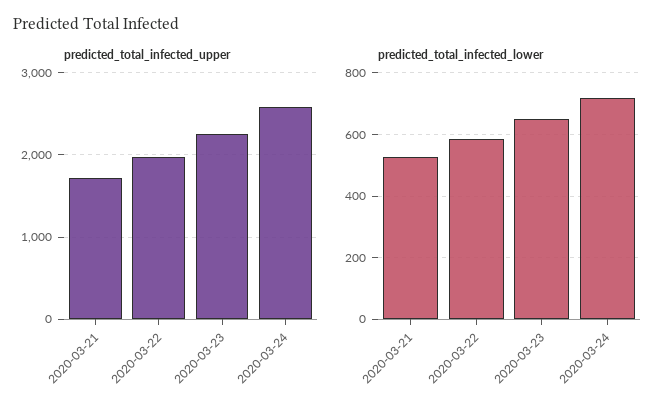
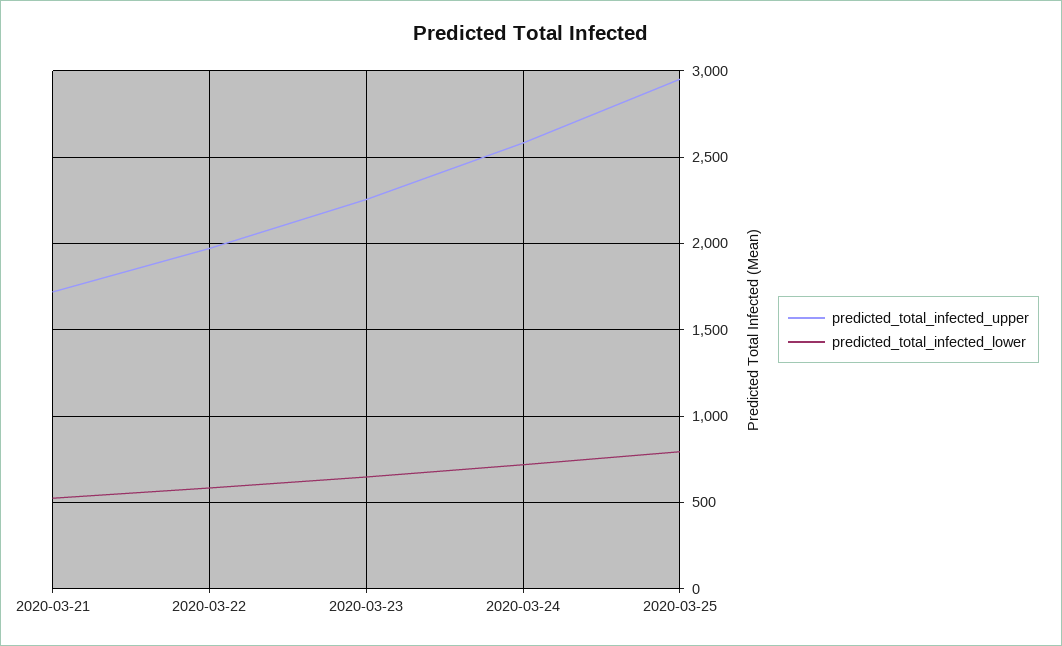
predicted_total_infected_upper, 2020-03-25: none -> 2950
predicted_total_infected_lower, 2020-03-25: none -> 800

